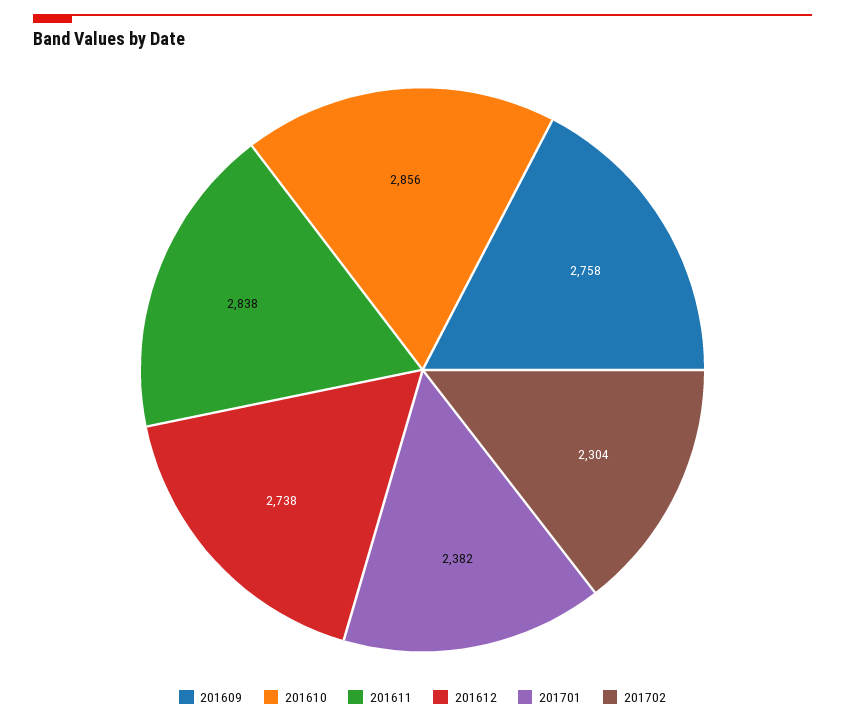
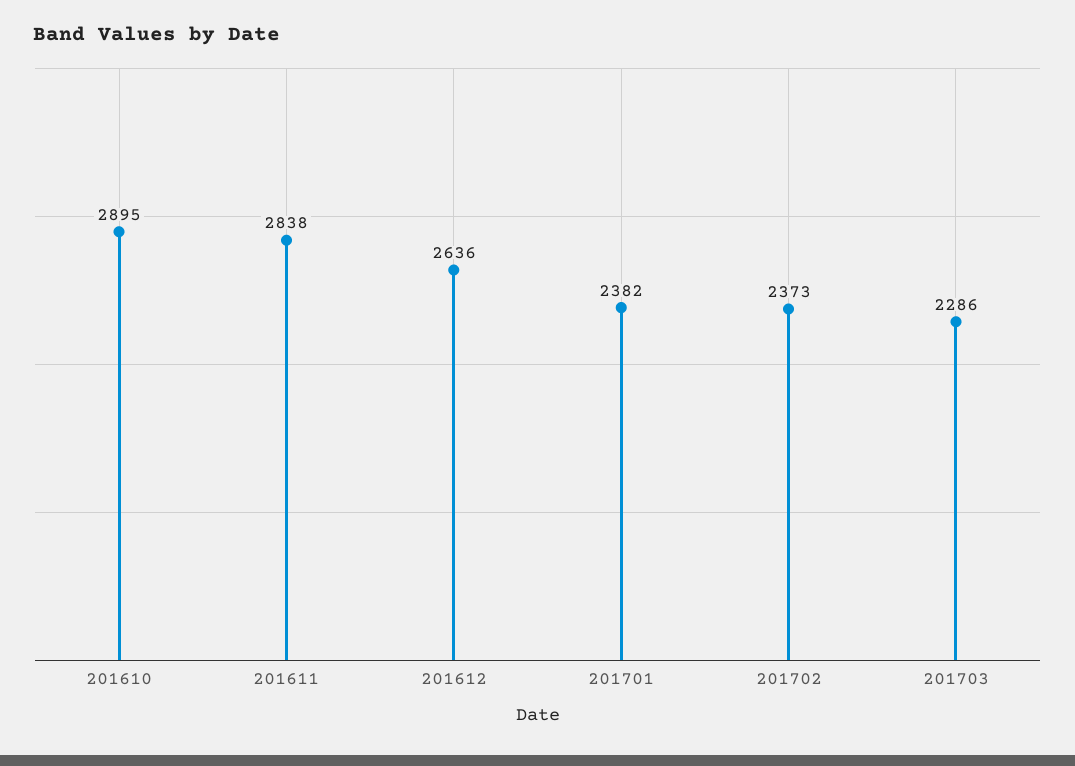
201609: 2758 -> none
201610: 2856 -> 2895
201612: 2738 -> 2636
201702: 2304 -> 2373
201703: none -> 2286

